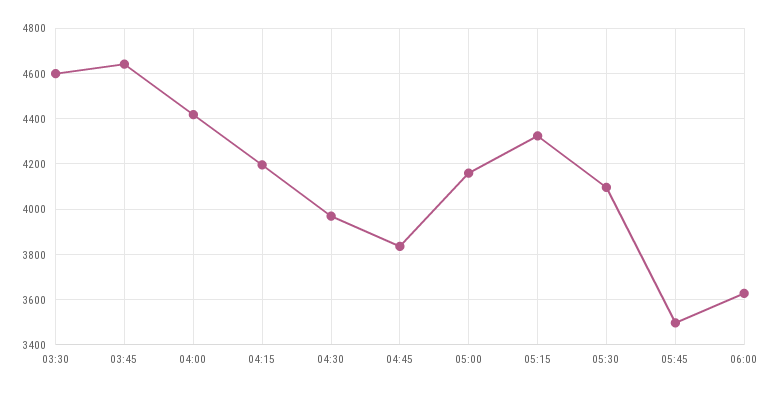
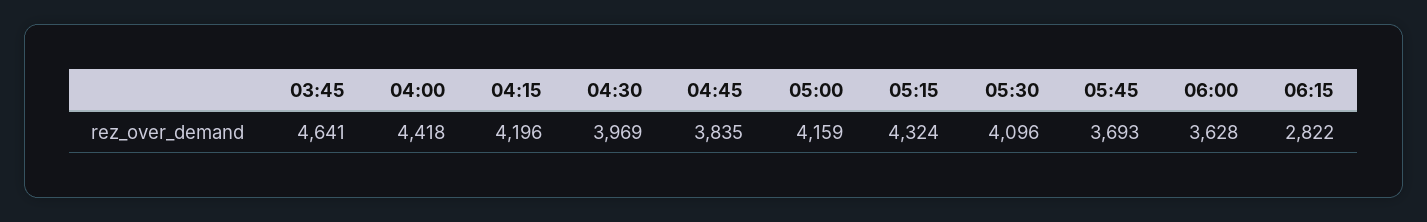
03:30: 4600 -> none
05:45: 3500 -> 3693
06:15: none -> 2822

